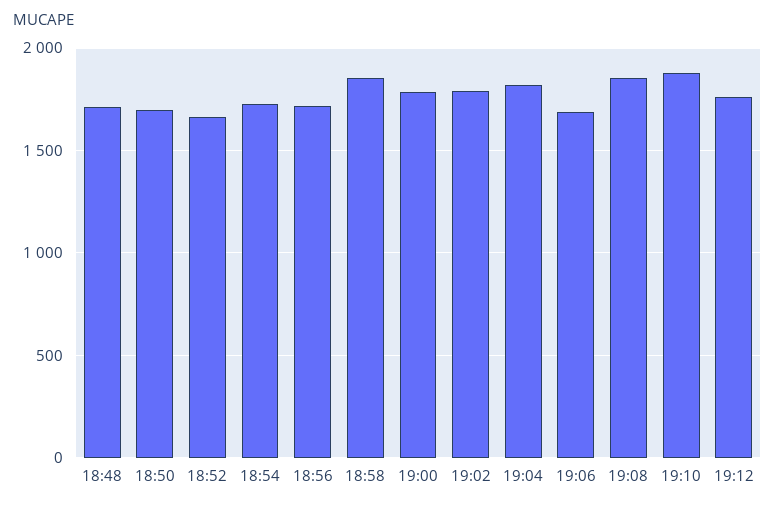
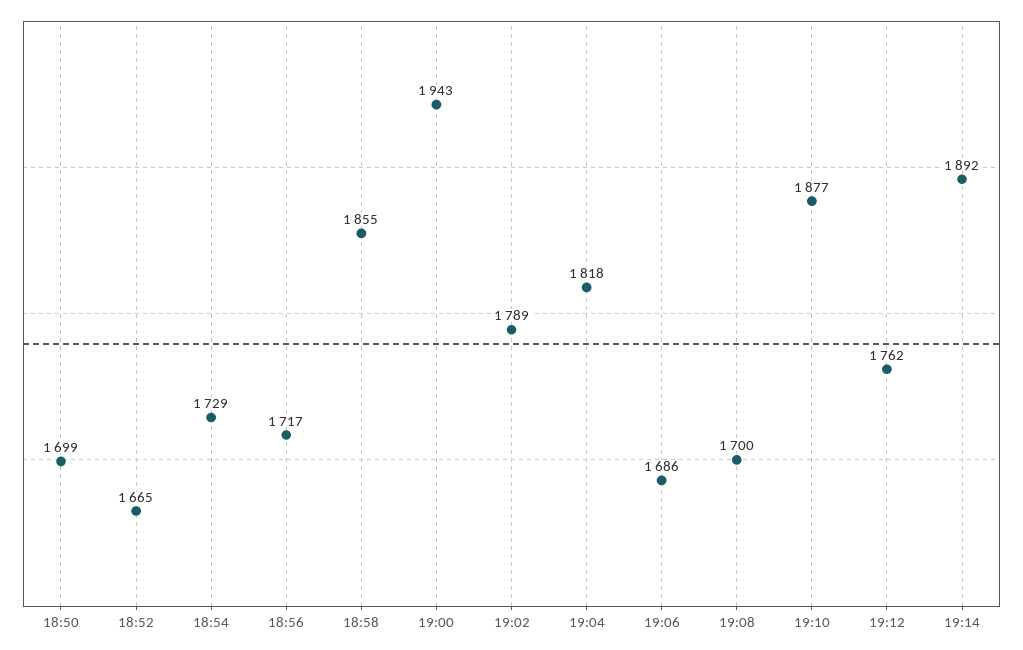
18:48: 1700 -> none
19:00: 1800 -> 1943
19:08: 1850 -> 1700
19:14: none -> 1892

